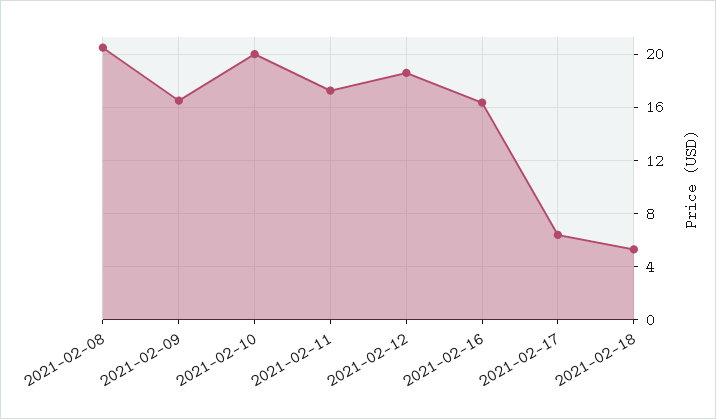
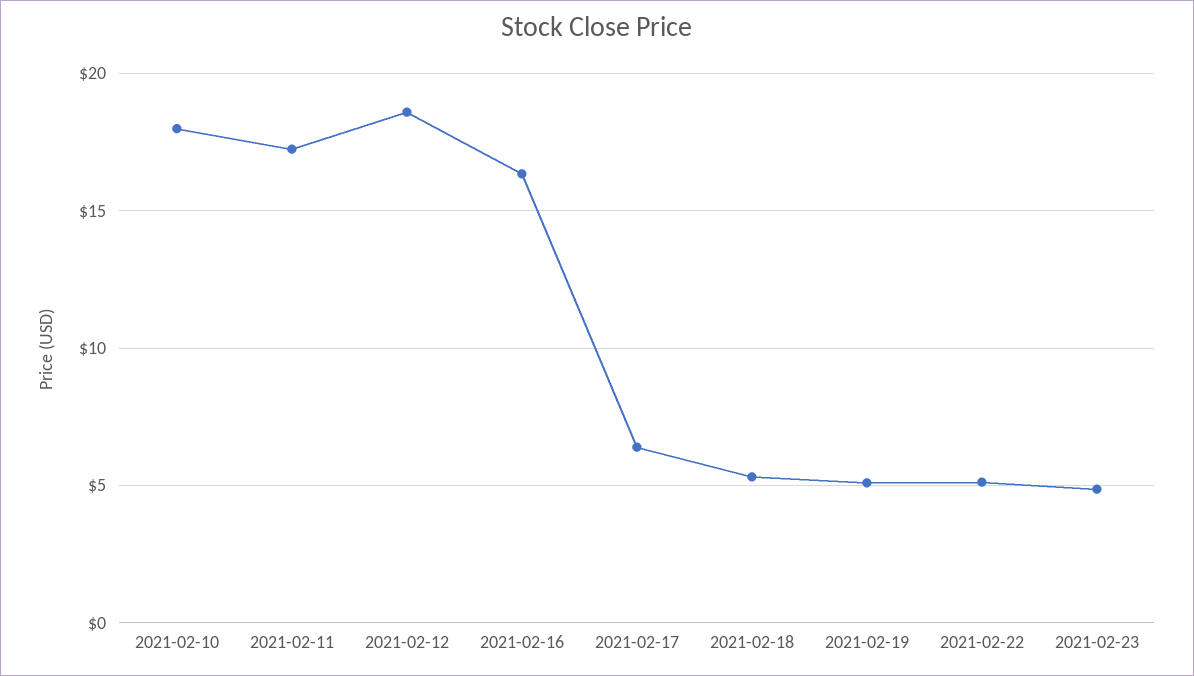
2021-02-08: 20.5 -> none
2021-02-09: 16.5 -> none
2021-02-10: 20 -> 18
2021-02-19: none -> 5
2021-02-22: none -> 5
2021-02-23: none -> 5

